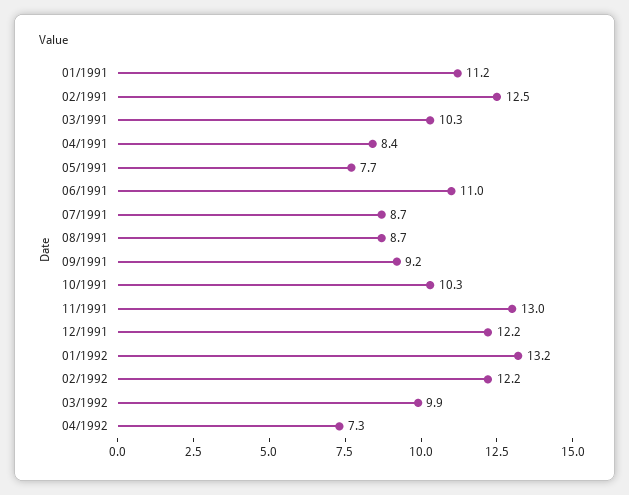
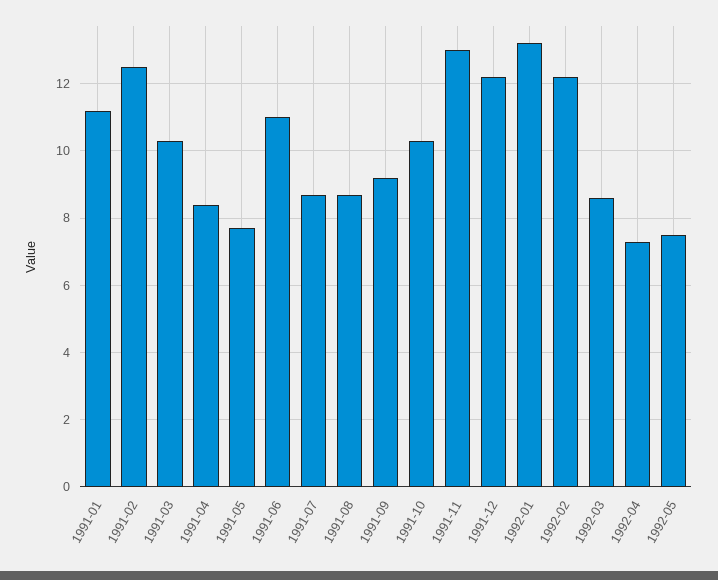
03/1992: 9.9 -> 8.5
1992-05: none -> 7.5

